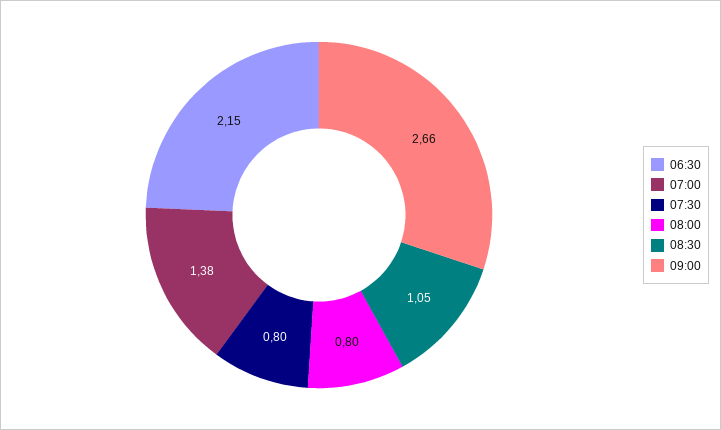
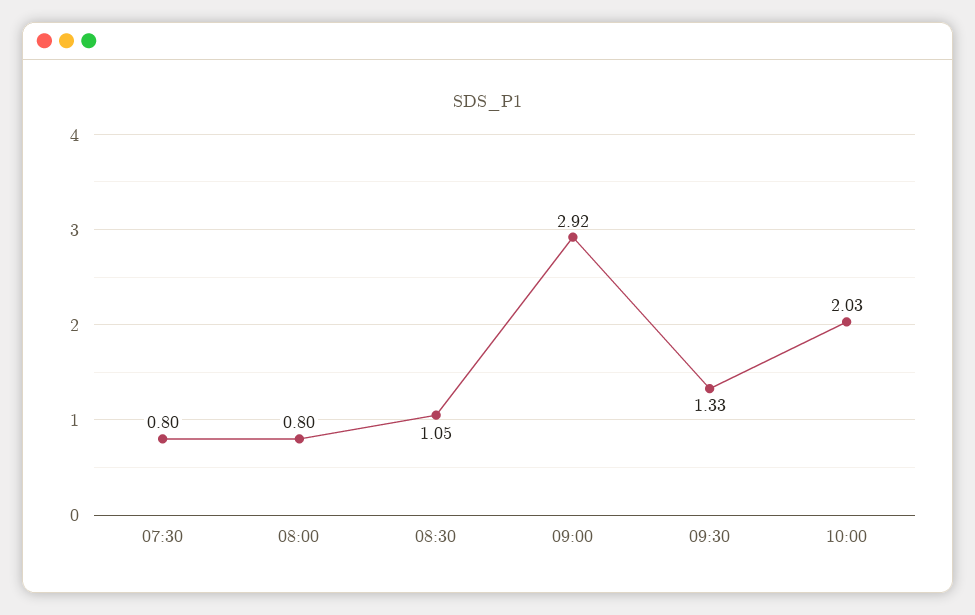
06:30: 2.15 -> none
07:00: 1.38 -> none
09:00: 2.66 -> 2.92
09:30: none -> 1.33
10:00: none -> 2.03

